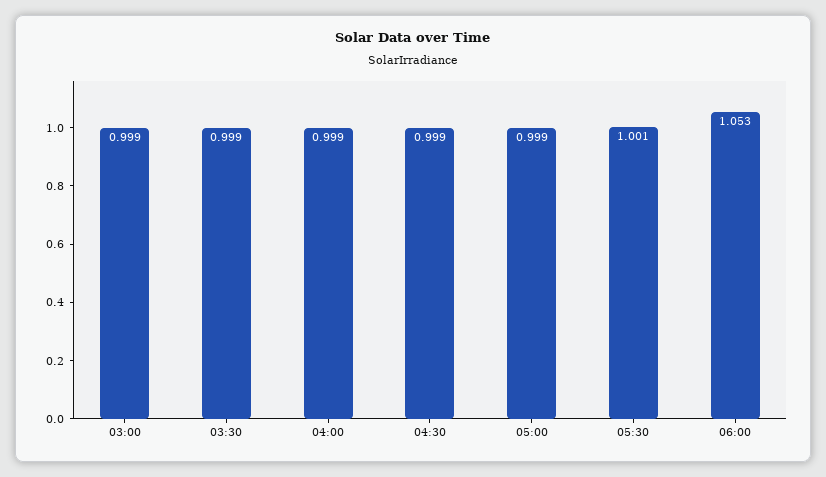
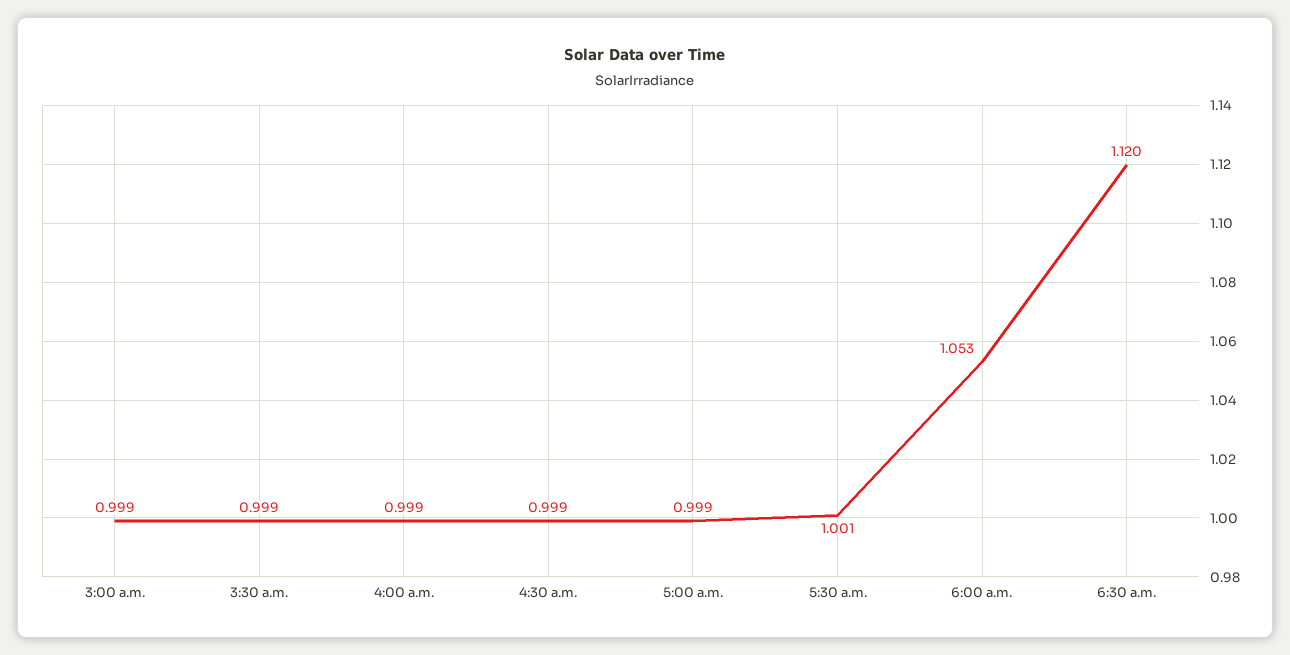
6:30 a.m.: none -> 1.12

